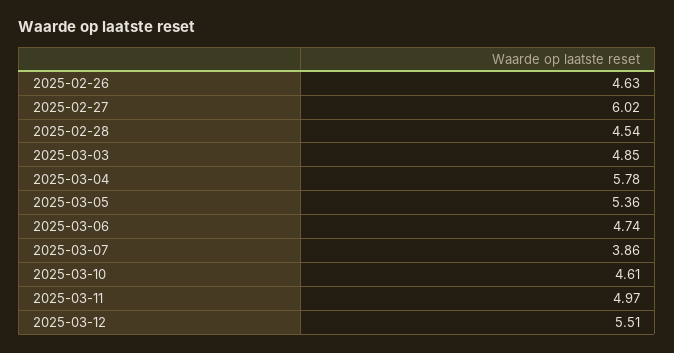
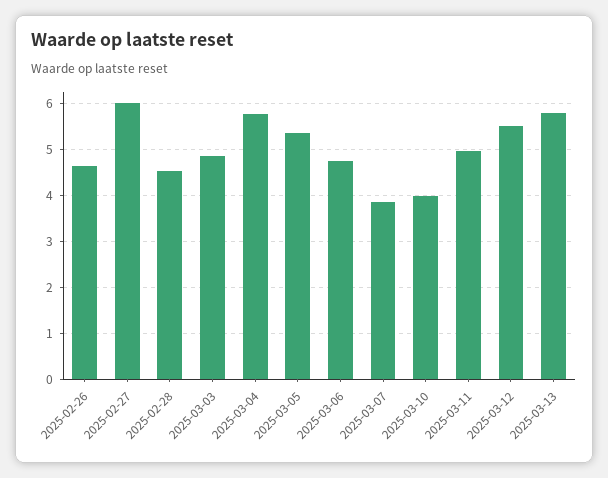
2025-03-10: 4.61 -> 4
2025-03-13: none -> 5.8

